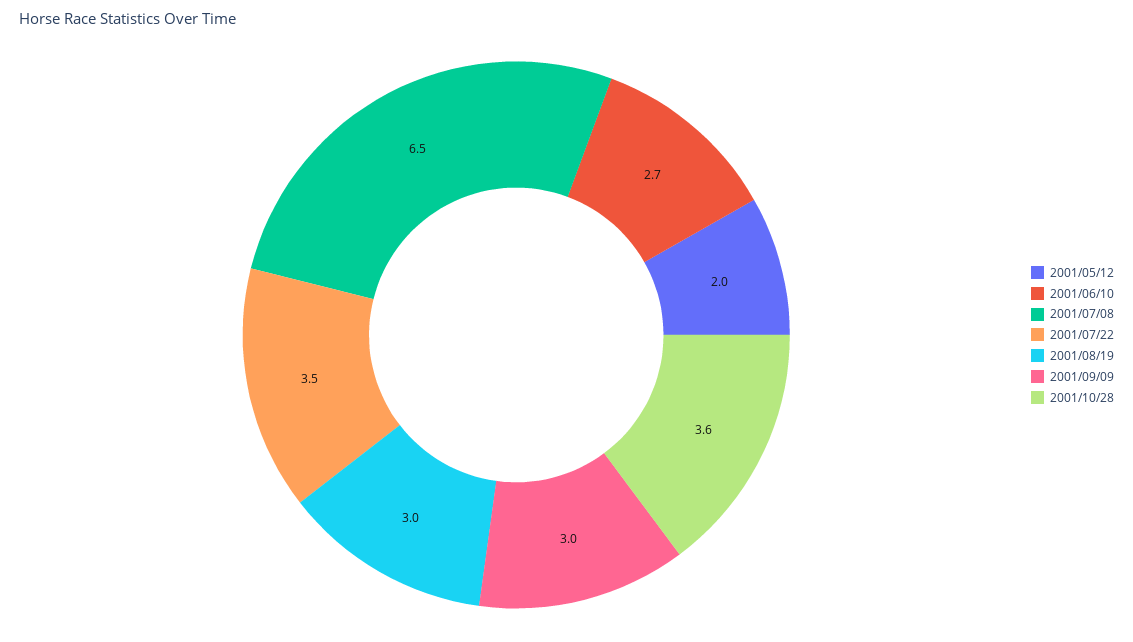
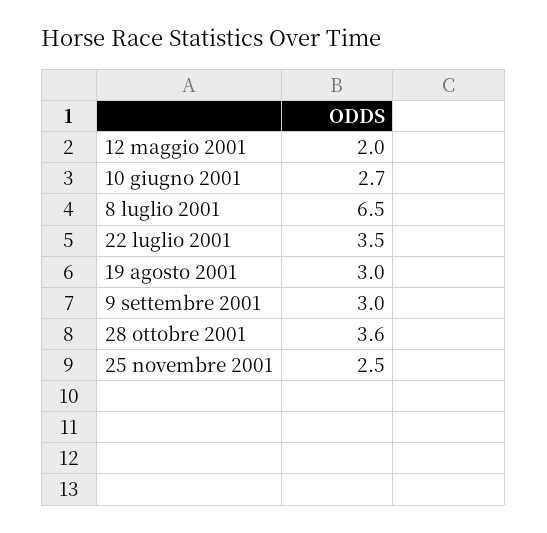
25 novembre 2001: none -> 2.5

